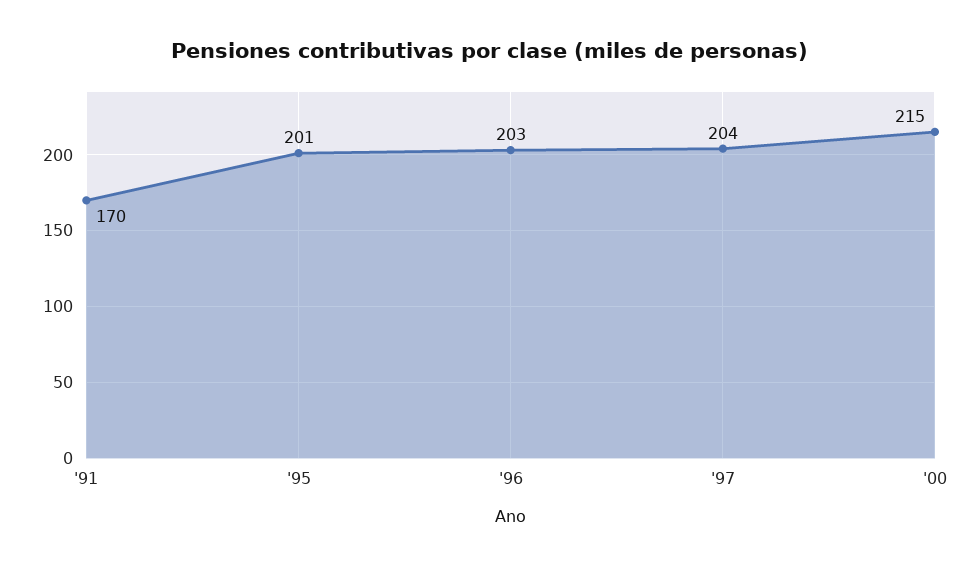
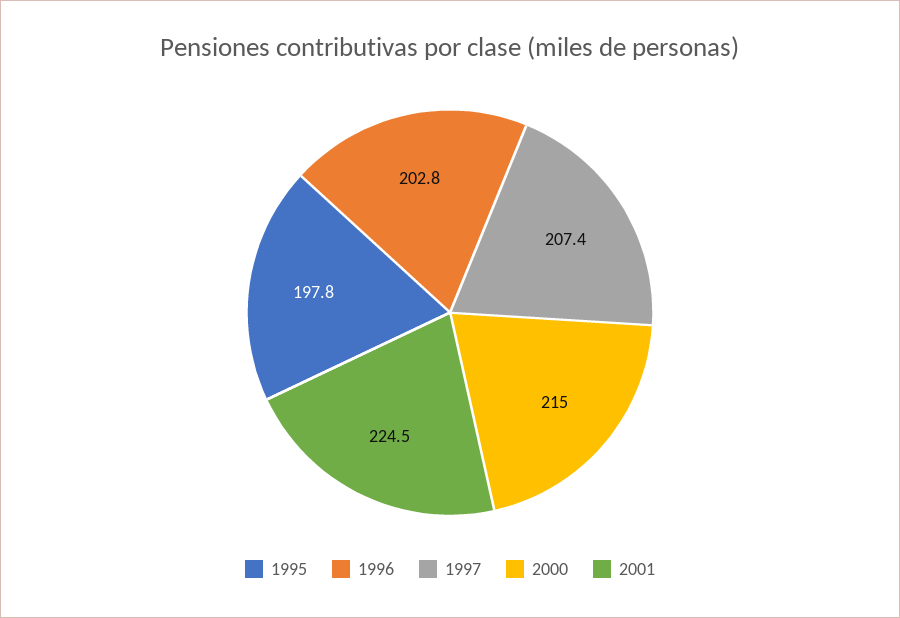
'91: 170 -> none
'95: 201 -> 197.8
'97: 204 -> 207.4
2001: none -> 224.5

